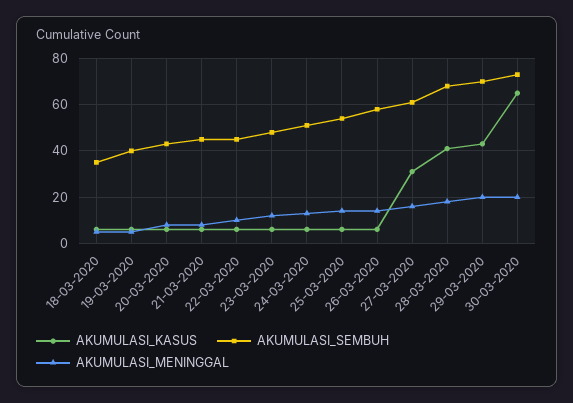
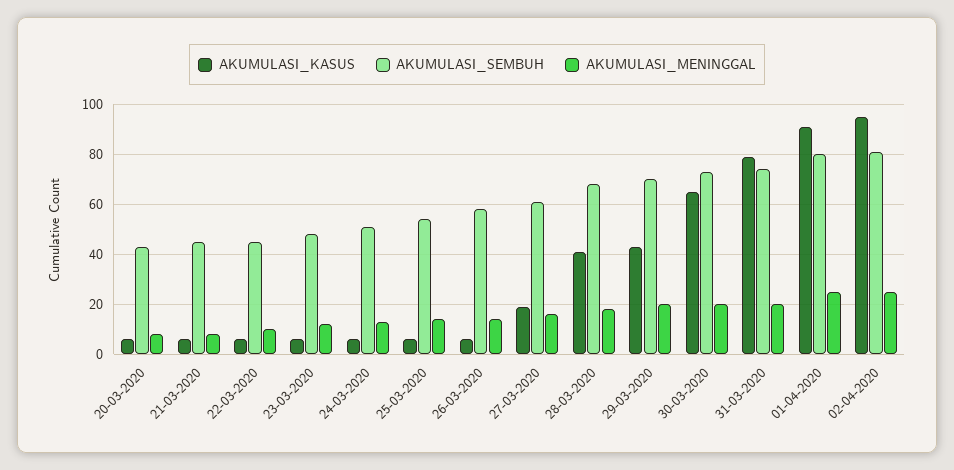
AKUMULASI_KASUS, 18-03-2020: 5 -> none
AKUMULASI_SEMBUH, 18-03-2020: 35 -> none
AKUMULASI_MENINGGAL, 18-03-2020: 5 -> none
AKUMULASI_KASUS, 19-03-2020: 5 -> none
AKUMULASI_SEMBUH, 19-03-2020: 40 -> none
AKUMULASI_MENINGGAL, 19-03-2020: 5 -> none
AKUMULASI_KASUS, 27-03-2020: 30 -> 20
AKUMULASI_KASUS, 31-03-2020: none -> 80
AKUMULASI_SEMBUH, 31-03-2020: none -> 75
AKUMULASI_MENINGGAL, 31-03-2020: none -> 20
AKUMULASI_KASUS, 01-04-2020: none -> 90
AKUMULASI_SEMBUH, 01-04-2020: none -> 80
AKUMULASI_MENINGGAL, 01-04-2020: none -> 25
AKUMULASI_KASUS, 02-04-2020: none -> 95
AKUMULASI_SEMBUH, 02-04-2020: none -> 80
AKUMULASI_MENINGGAL, 02-04-2020: none -> 25

